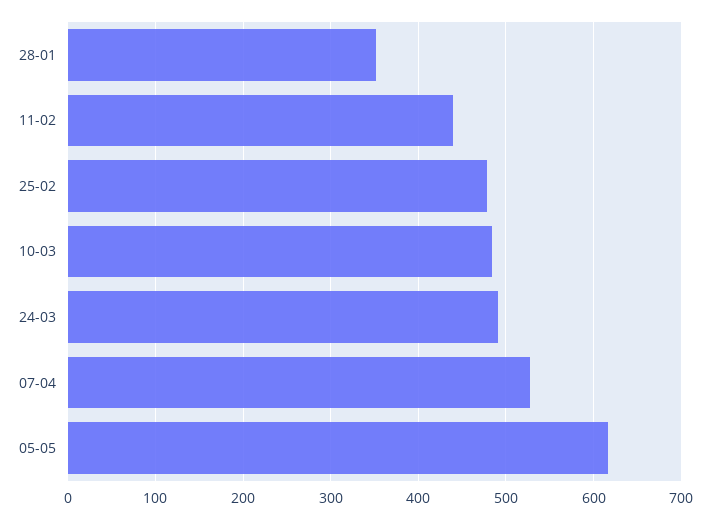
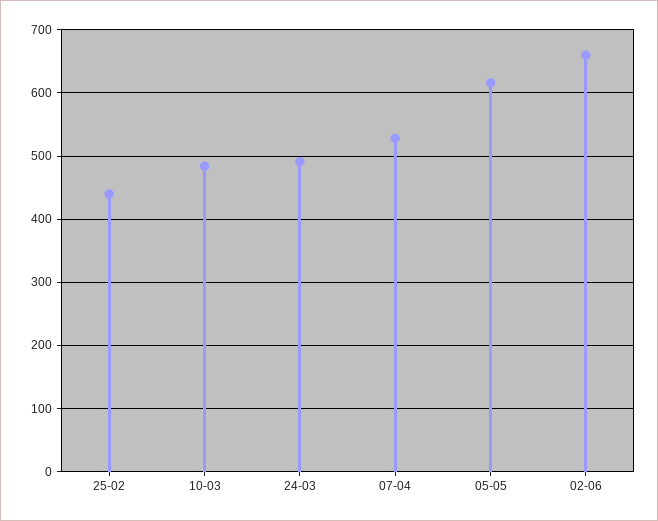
28-01: 350 -> none
11-02: 440 -> none
25-02: 480 -> 440
02-06: none -> 660

